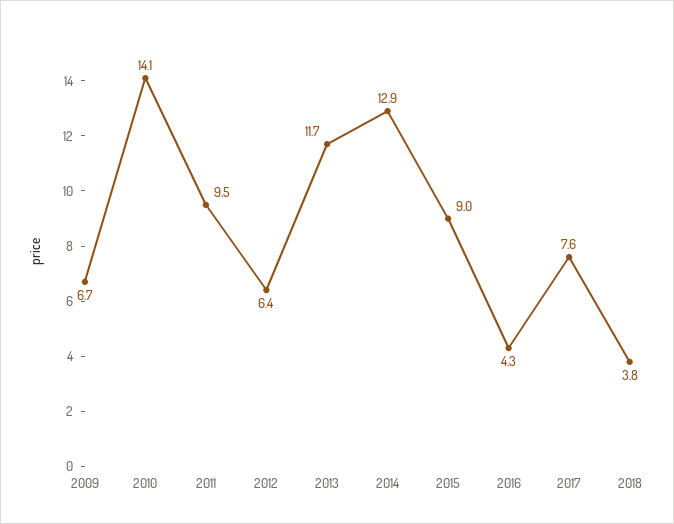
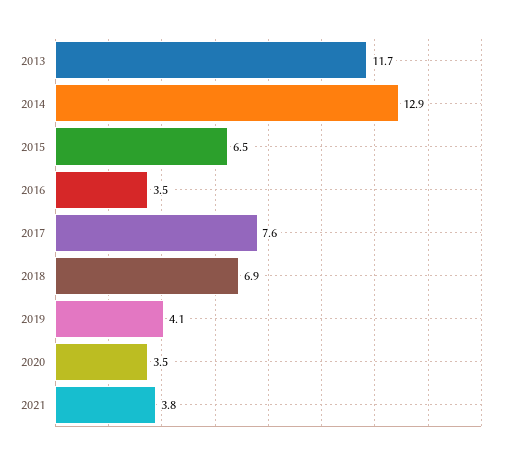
2009: 6.7 -> none
2010: 14.1 -> none
2011: 9.5 -> none
2012: 6.4 -> none
2015: 9 -> 6.5
2016: 4.3 -> 3.5
2018: 3.8 -> 6.9
2019: none -> 4.1
2020: none -> 3.5
2021: none -> 3.8

